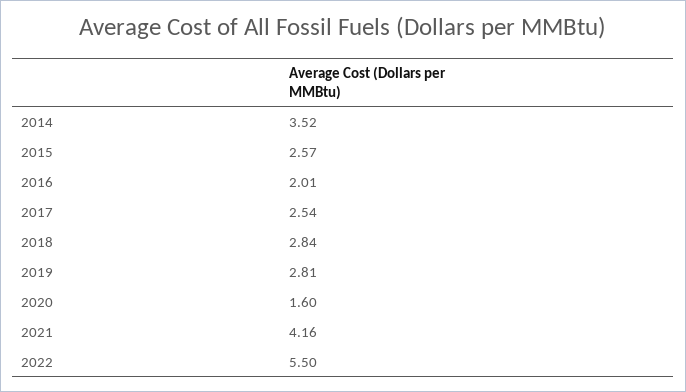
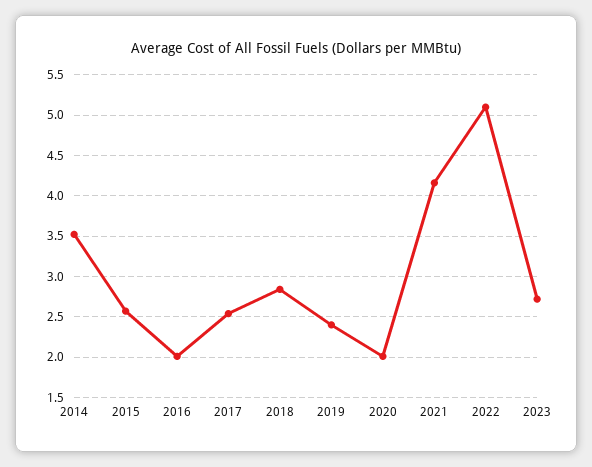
2019: 2.81 -> 2.4
2020: 1.6 -> 2
2022: 5.5 -> 5.1
2023: none -> 2.7

